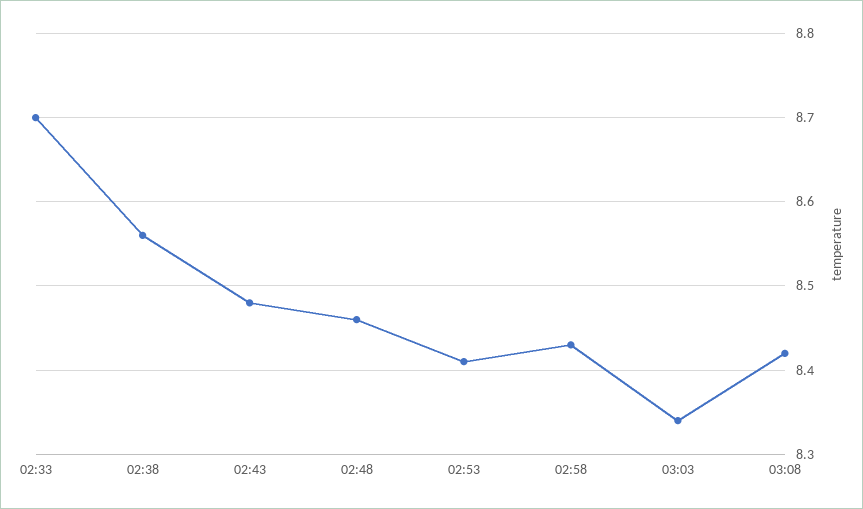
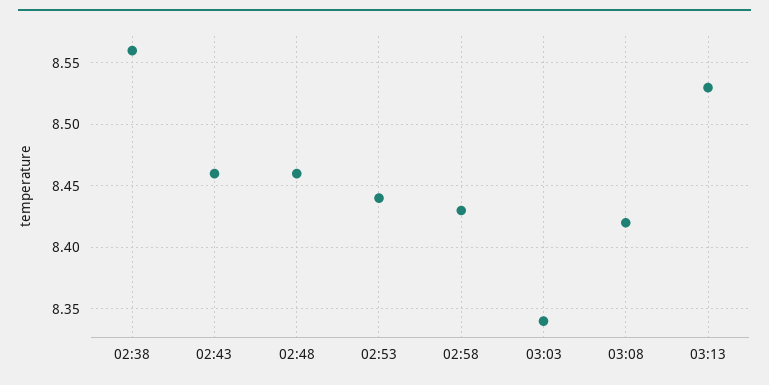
02:33: 8.7 -> none
02:43: 8.48 -> 8.46
02:53: 8.41 -> 8.44
03:13: none -> 8.53

